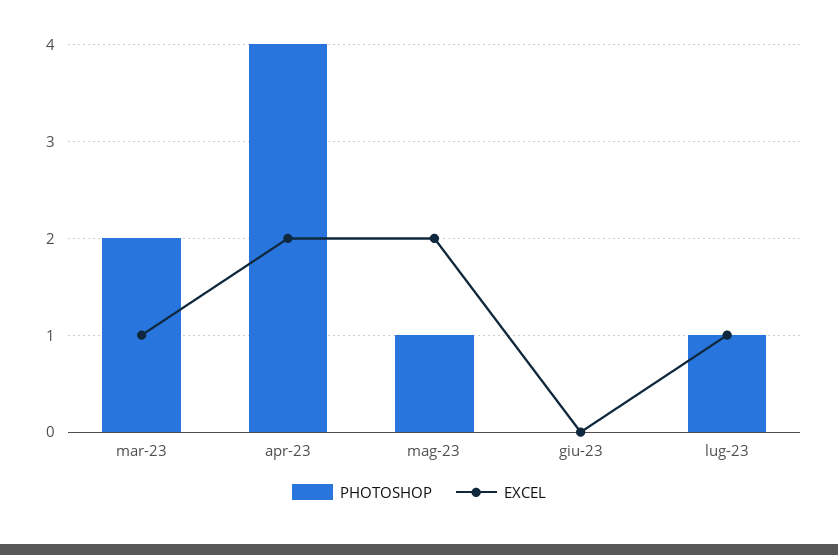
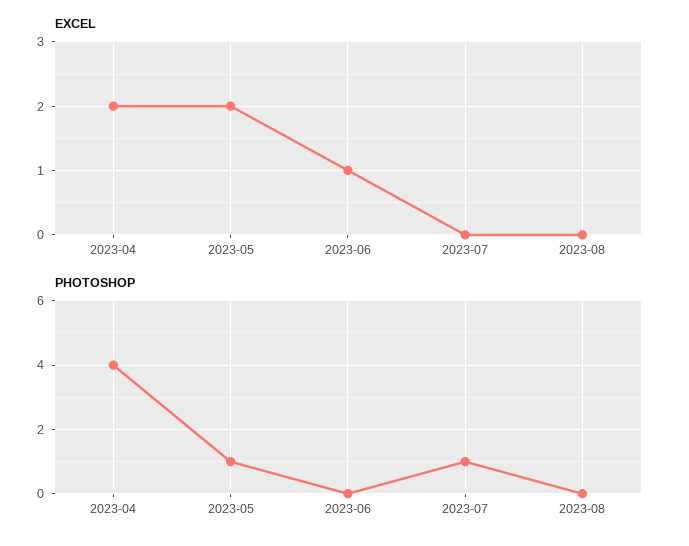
PHOTOSHOP, mar-23: 2 -> none
EXCEL, mar-23: 1 -> none
EXCEL, giu-23: 0 -> 1
EXCEL, lug-23: 1 -> 0
EXCEL, 2023-08: none -> 0
PHOTOSHOP, 2023-08: none -> 0

